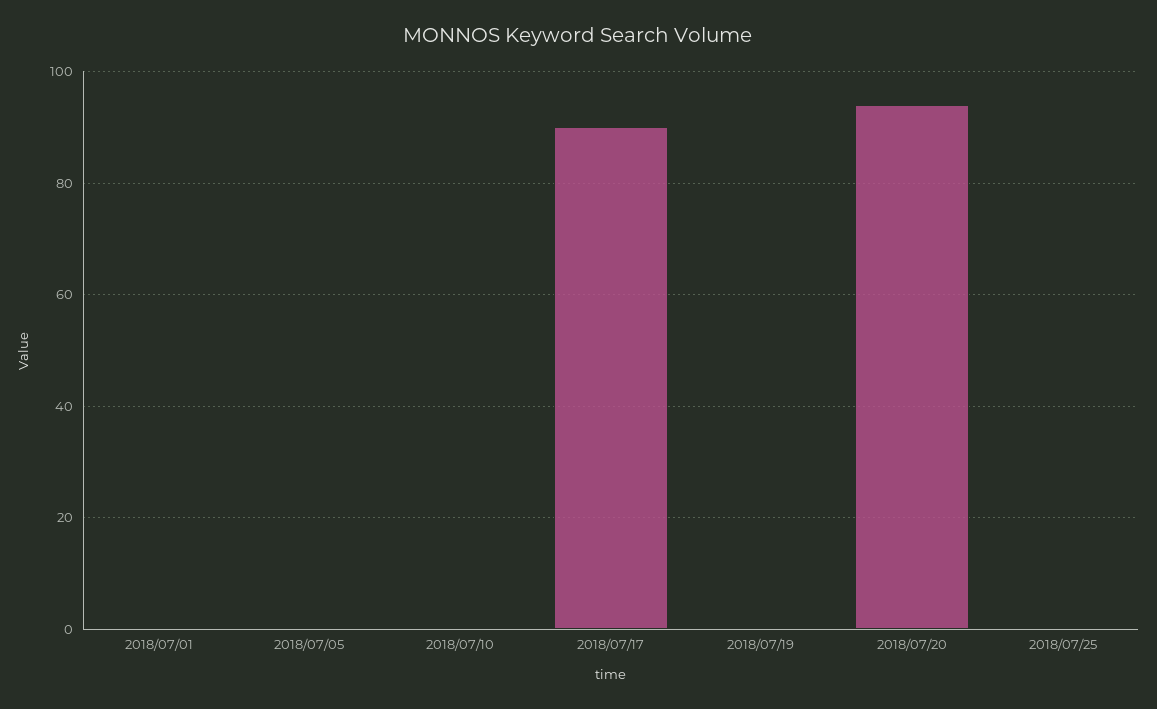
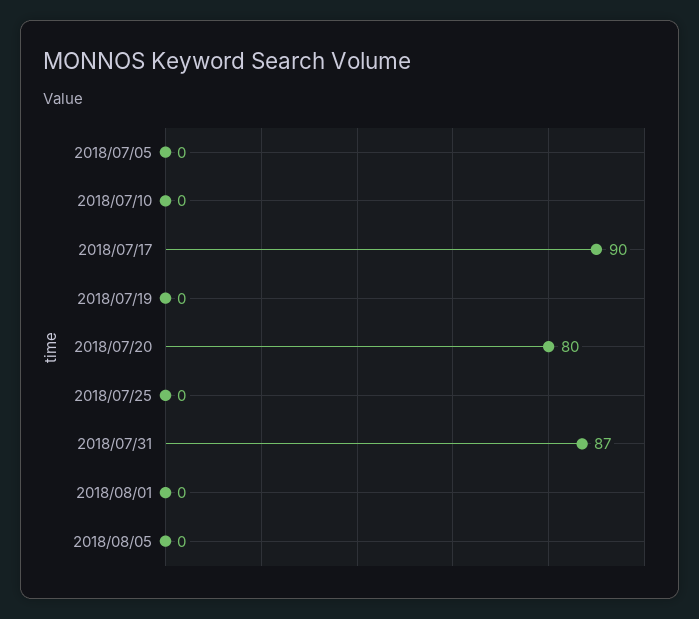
2018/07/01: 0 -> none
2018/07/20: 95 -> 80
2018/07/31: none -> 87
2018/08/01: none -> 0
2018/08/05: none -> 0

